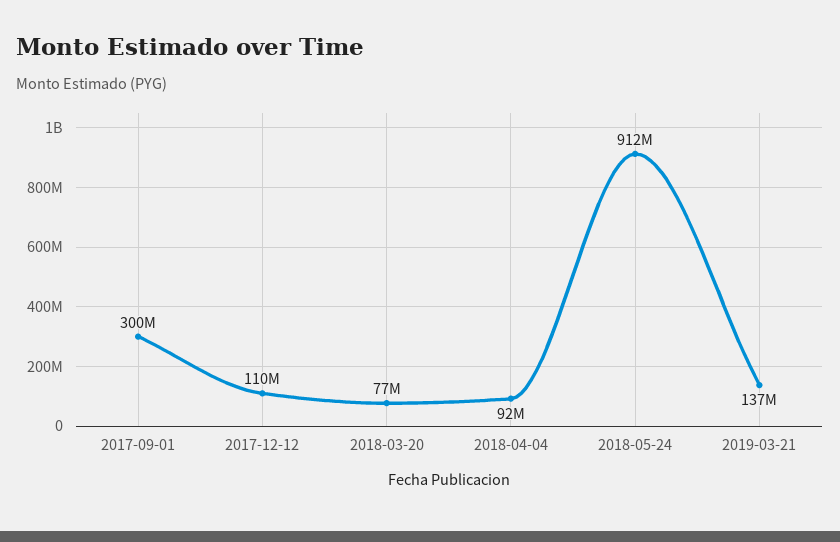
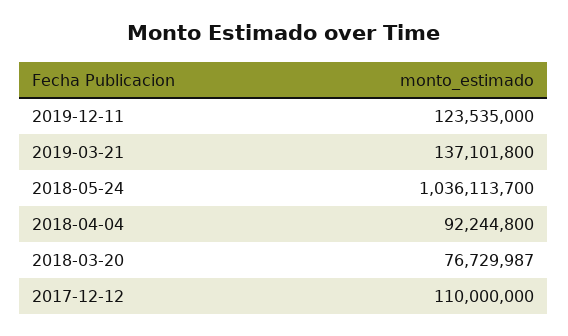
2017-09-01: 300000000 -> none
2018-05-24: 912000000 -> 1036113700
2019-12-11: none -> 123535000

